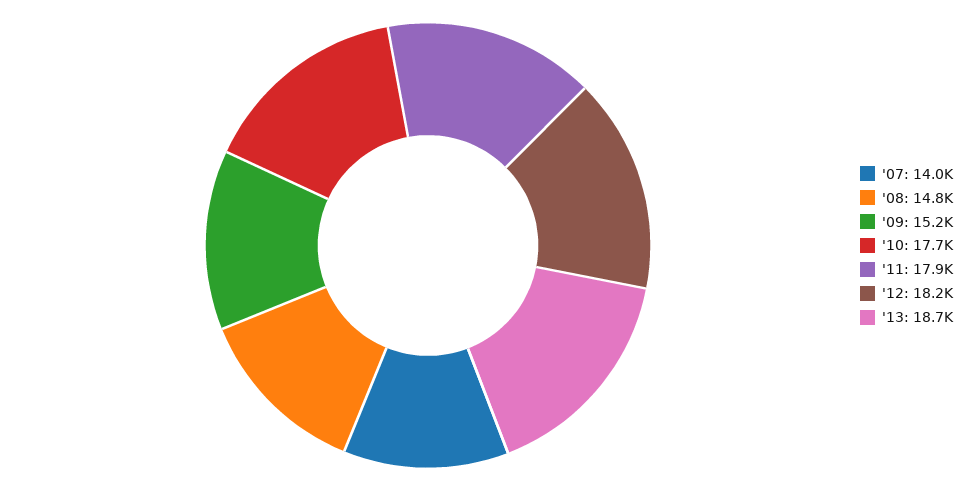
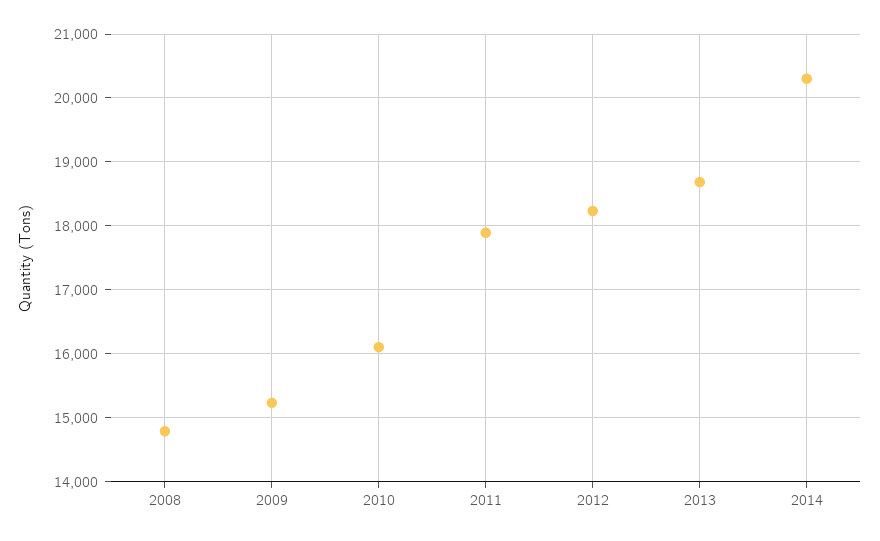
'07: 14000 -> none
'10: 17700 -> 16100
2014: none -> 20300

